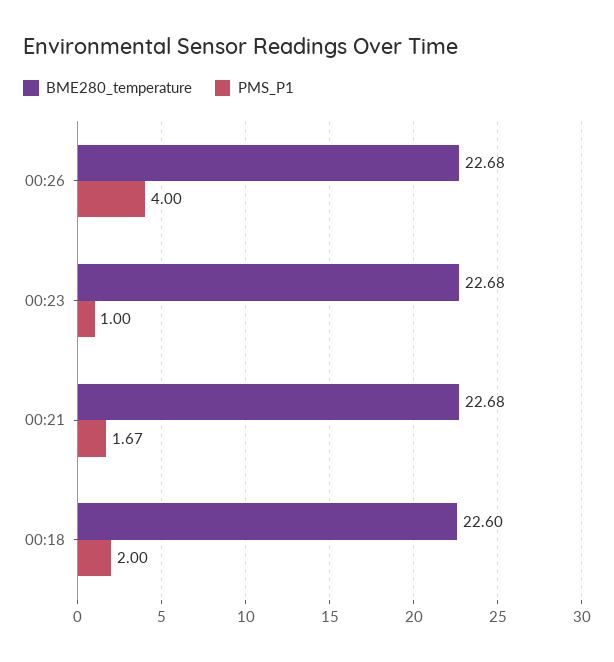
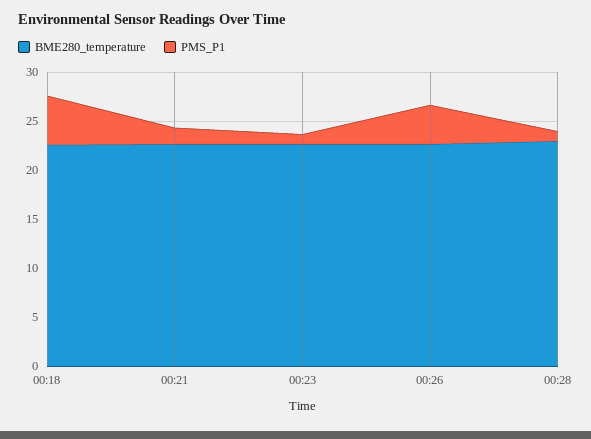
PMS_P1, 00:18: 2 -> 5
BME280_temperature, 00:28: none -> 23
PMS_P1, 00:28: none -> 1

